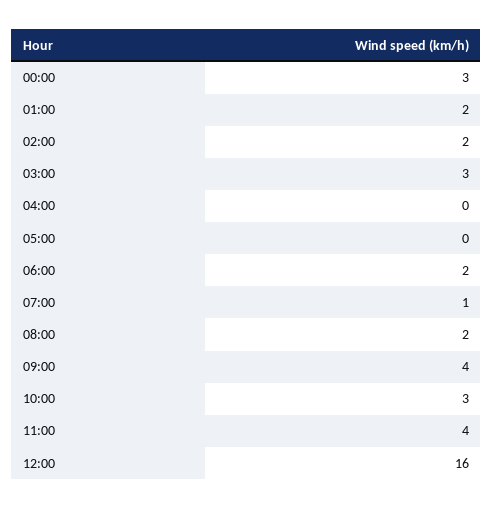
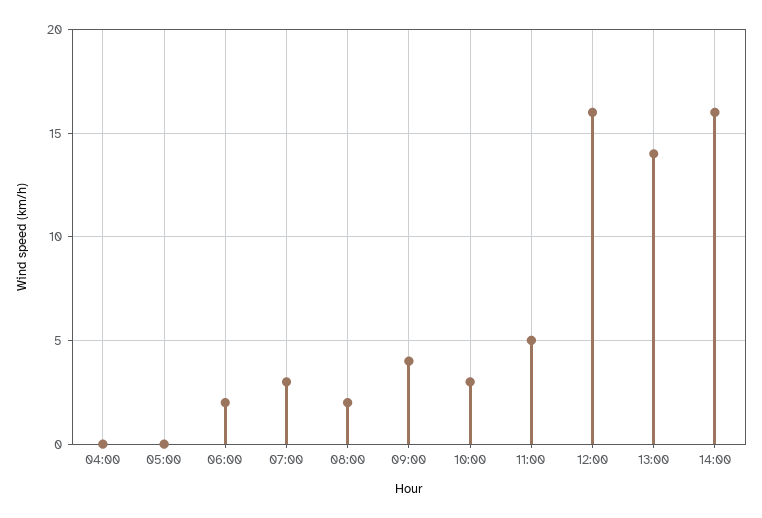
00:00: 3 -> none
01:00: 2 -> none
02:00: 2 -> none
03:00: 3 -> none
07:00: 1 -> 3
11:00: 4 -> 5
13:00: none -> 14
14:00: none -> 16

